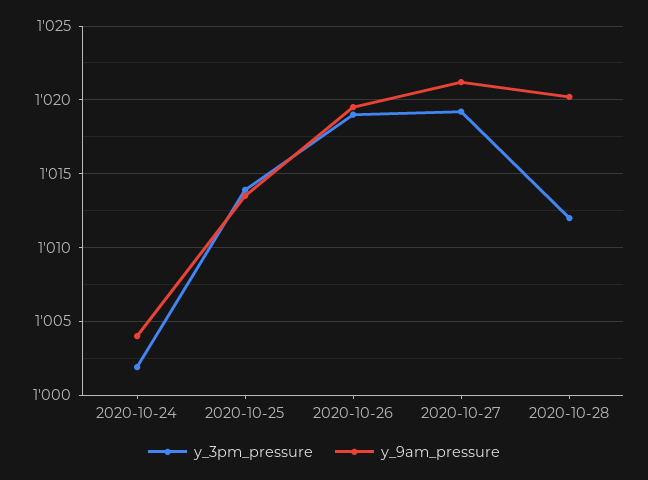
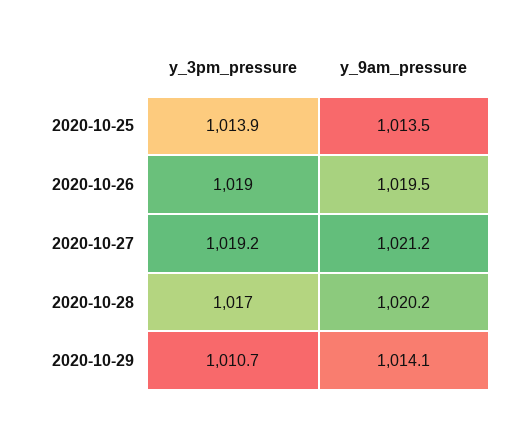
y_3pm_pressure, 2020-10-24: 1002 -> none
y_9am_pressure, 2020-10-24: 1004 -> none
y_3pm_pressure, 2020-10-28: 1012 -> 1017
y_3pm_pressure, 2020-10-29: none -> 1010.7
y_9am_pressure, 2020-10-29: none -> 1014.1

